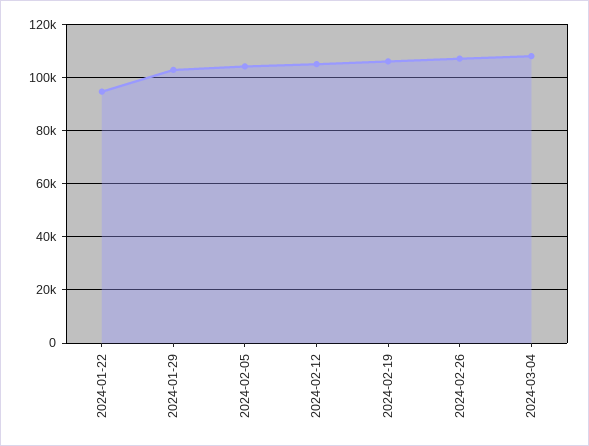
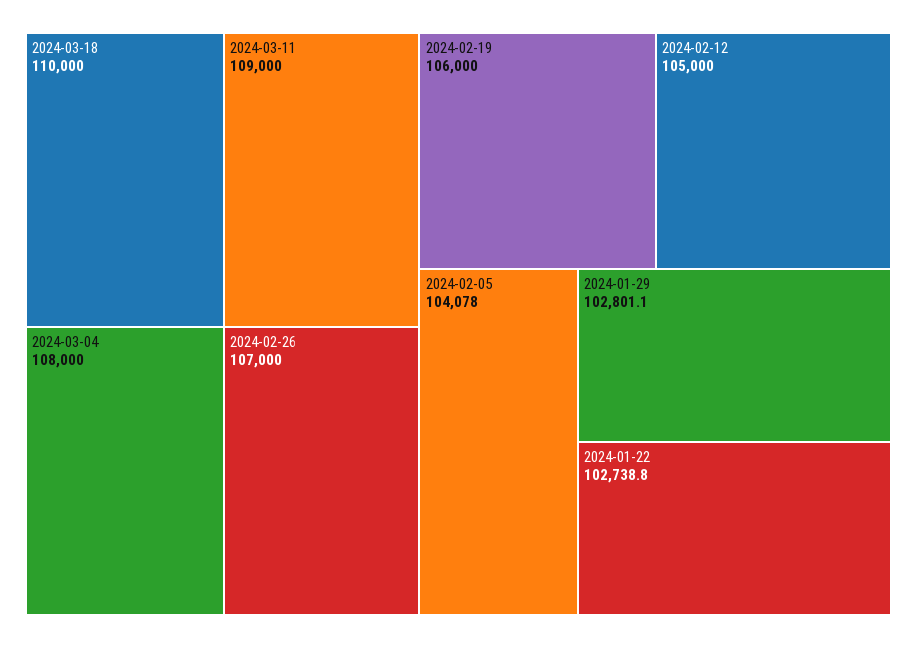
2024-01-22: 95000 -> 102738.8
2024-03-18: none -> 110000
2024-03-11: none -> 109000

